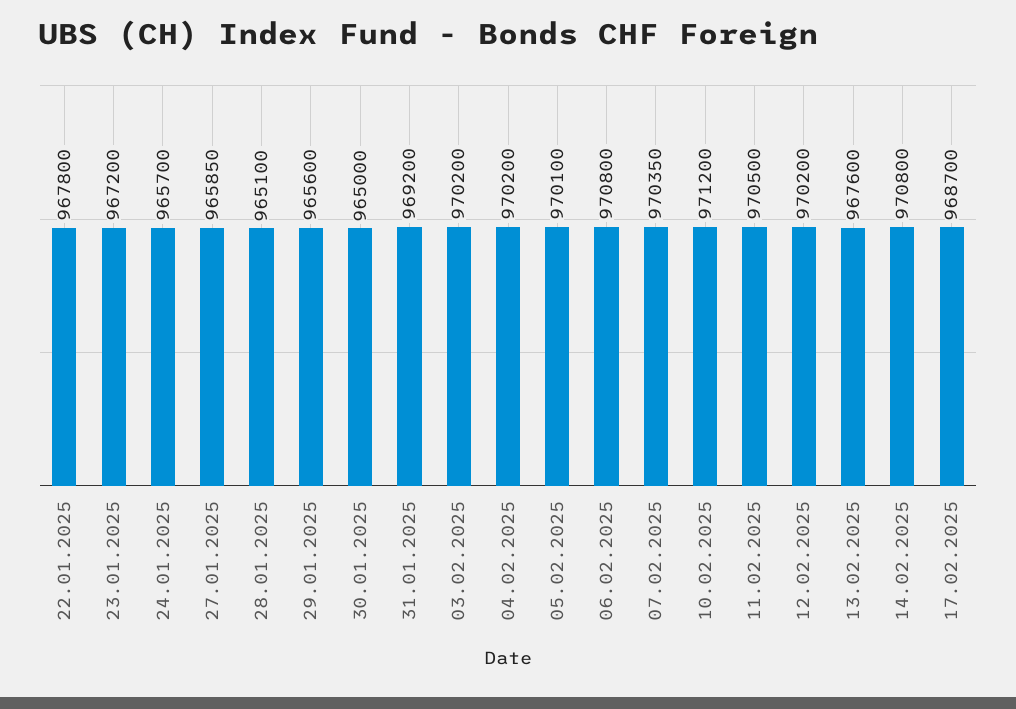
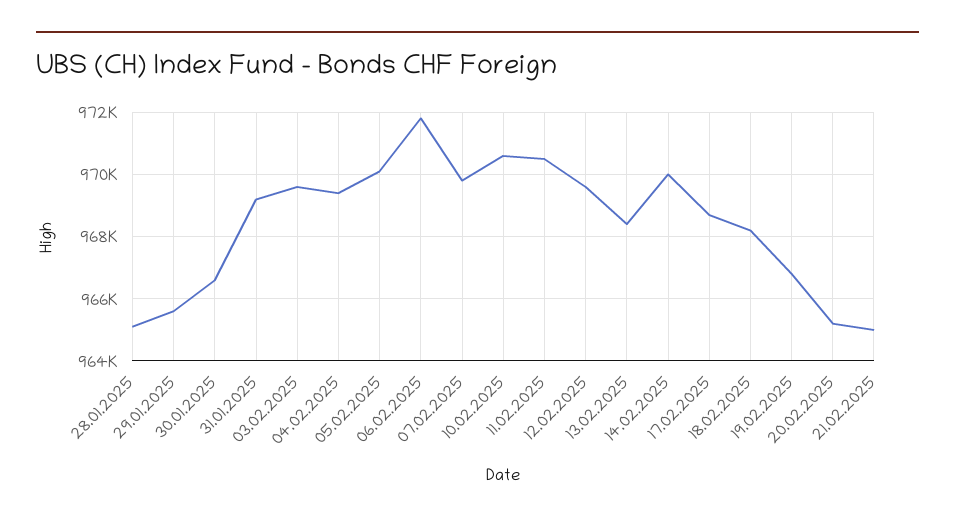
22.01.2025: 967800 -> none
23.01.2025: 967200 -> none
24.01.2025: 965700 -> none
27.01.2025: 965850 -> none
30.01.2025: 965000 -> 966600
03.02.2025: 970200 -> 969600
04.02.2025: 970200 -> 969400
06.02.2025: 970800 -> 971800
07.02.2025: 970350 -> 969800
10.02.2025: 971200 -> 970600
12.02.2025: 970200 -> 969600
13.02.2025: 967600 -> 968400
14.02.2025: 970800 -> 970000
18.02.2025: none -> 968200
19.02.2025: none -> 966800
20.02.2025: none -> 965200
21.02.2025: none -> 965000

